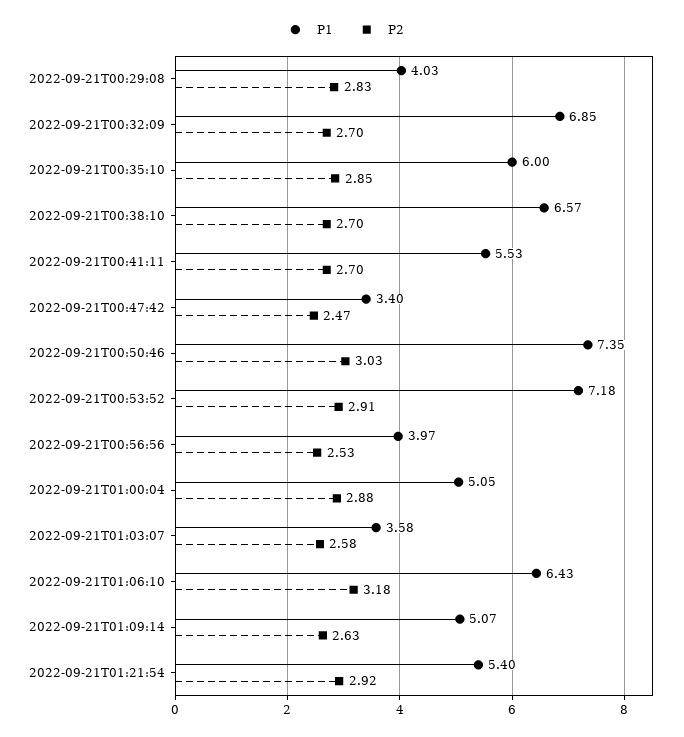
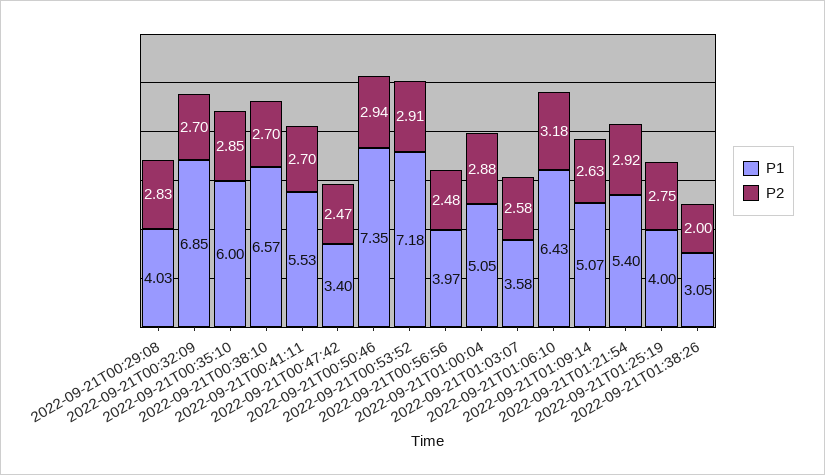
P2, 2022-09-21T00:50:46: 3.03 -> 2.94
P2, 2022-09-21T00:56:56: 2.53 -> 2.48
P1, 2022-09-21T01:25:19: none -> 4
P2, 2022-09-21T01:25:19: none -> 2.75
P1, 2022-09-21T01:38:26: none -> 3.05
P2, 2022-09-21T01:38:26: none -> 2

